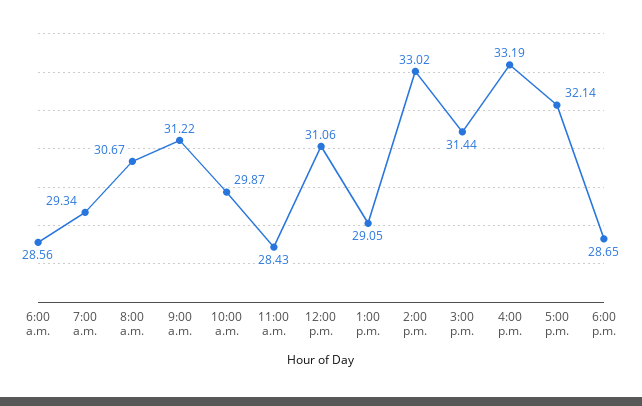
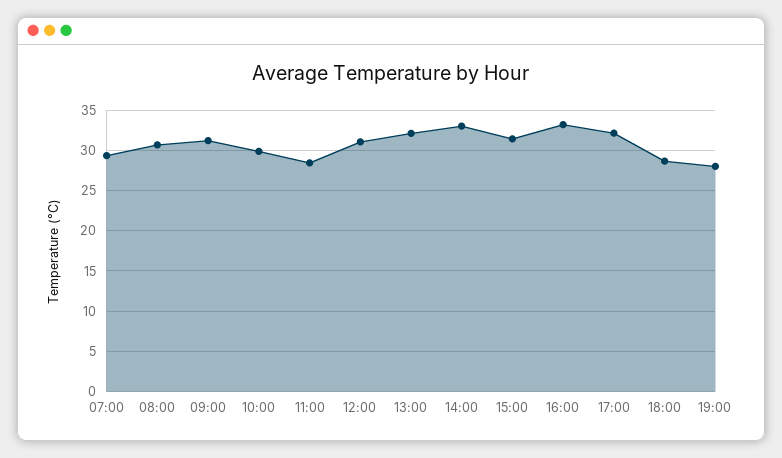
6:00 a.m.: 28.56 -> none
1:00 p.m.: 29.05 -> 32
19:00: none -> 28

